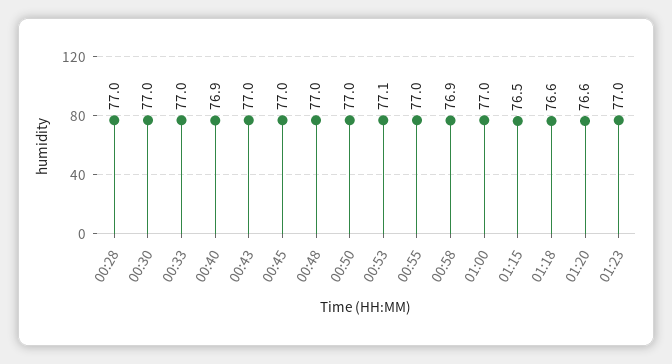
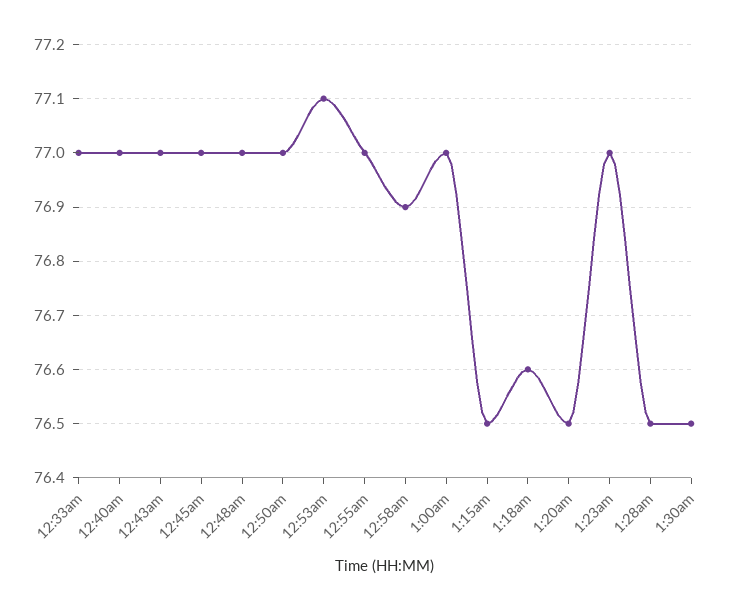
00:28: 77 -> none
00:30: 77 -> none
00:40: 76.9 -> 77
01:20: 76.6 -> 76.5
1:28am: none -> 76.5
1:30am: none -> 76.5

